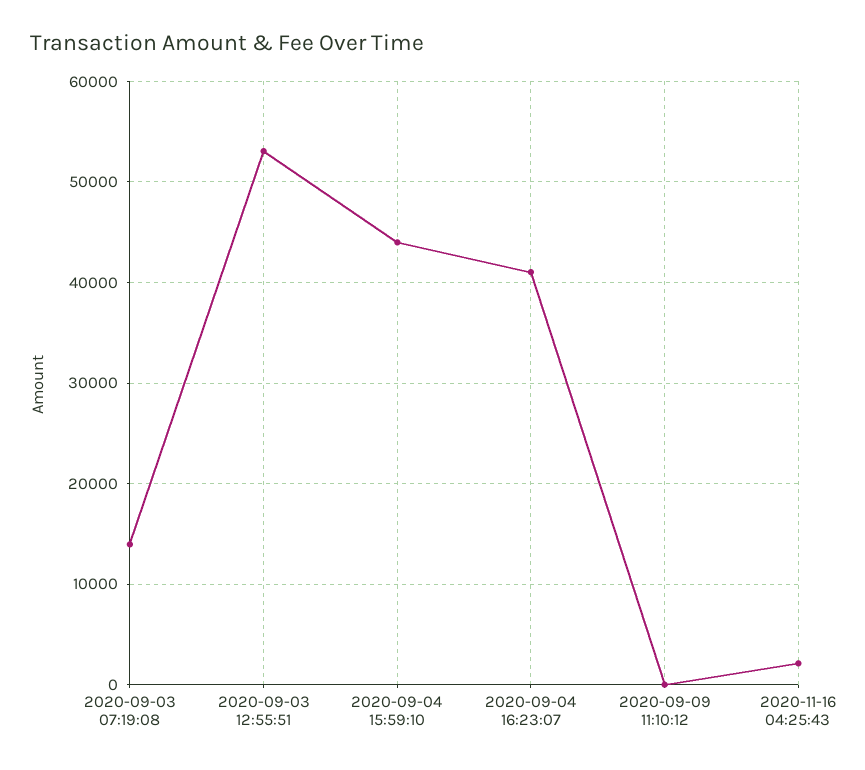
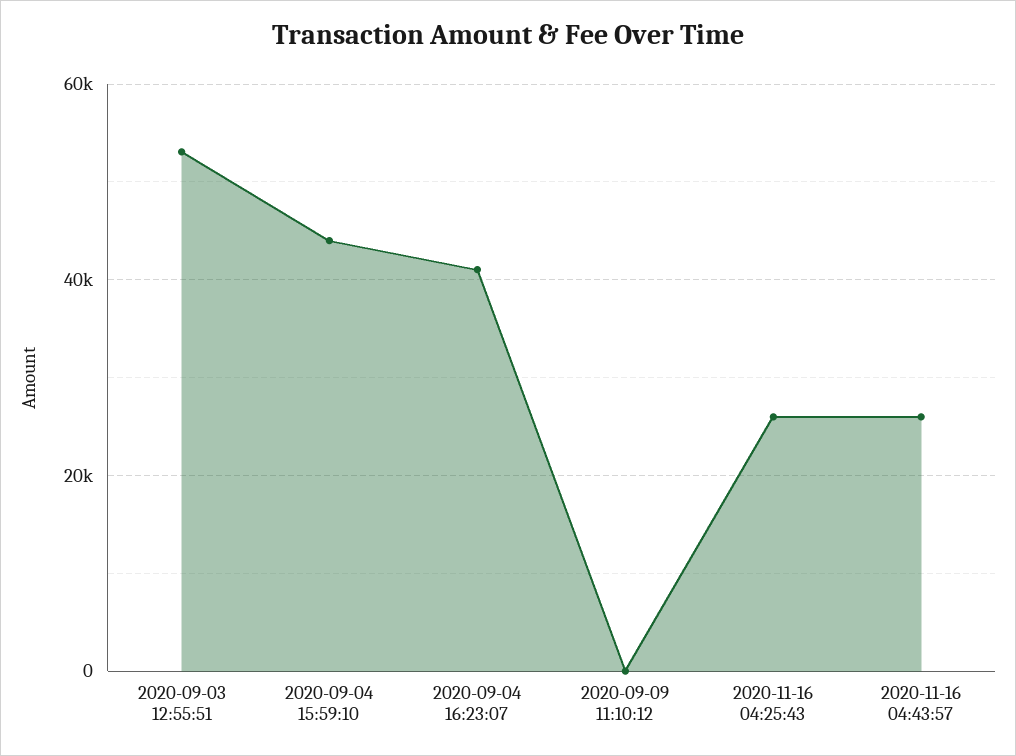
2020-09-03 07:19:08: 14000 -> none
2020-11-16 04:25:43: 2000 -> 26000
2020-11-16 04:43:57: none -> 26000

